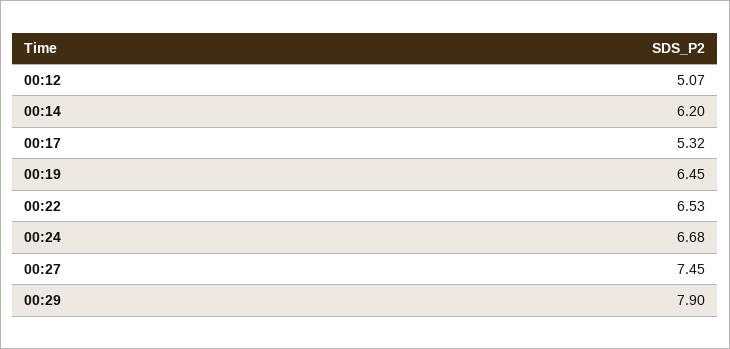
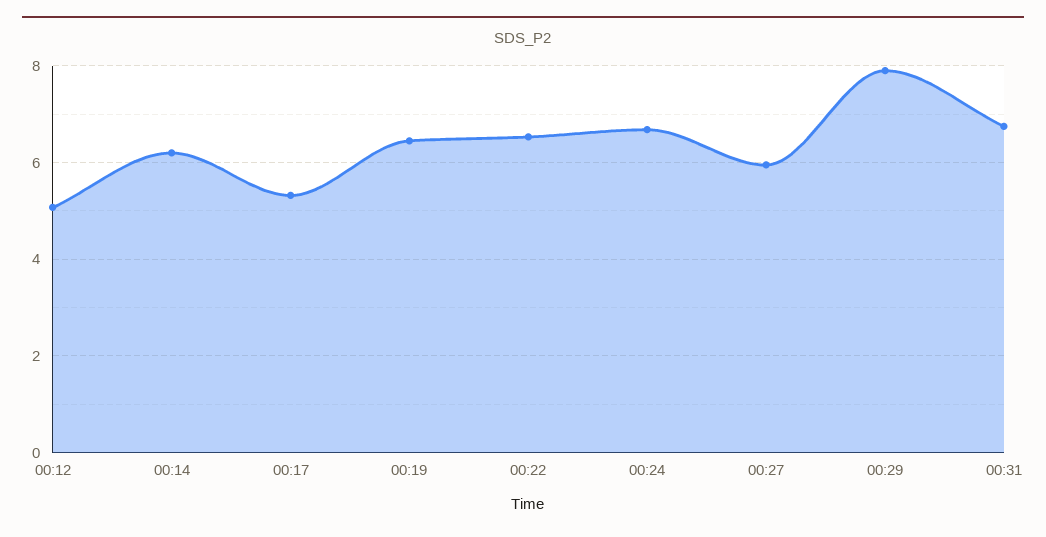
00:27: 7.45 -> 6
00:31: none -> 6.8

